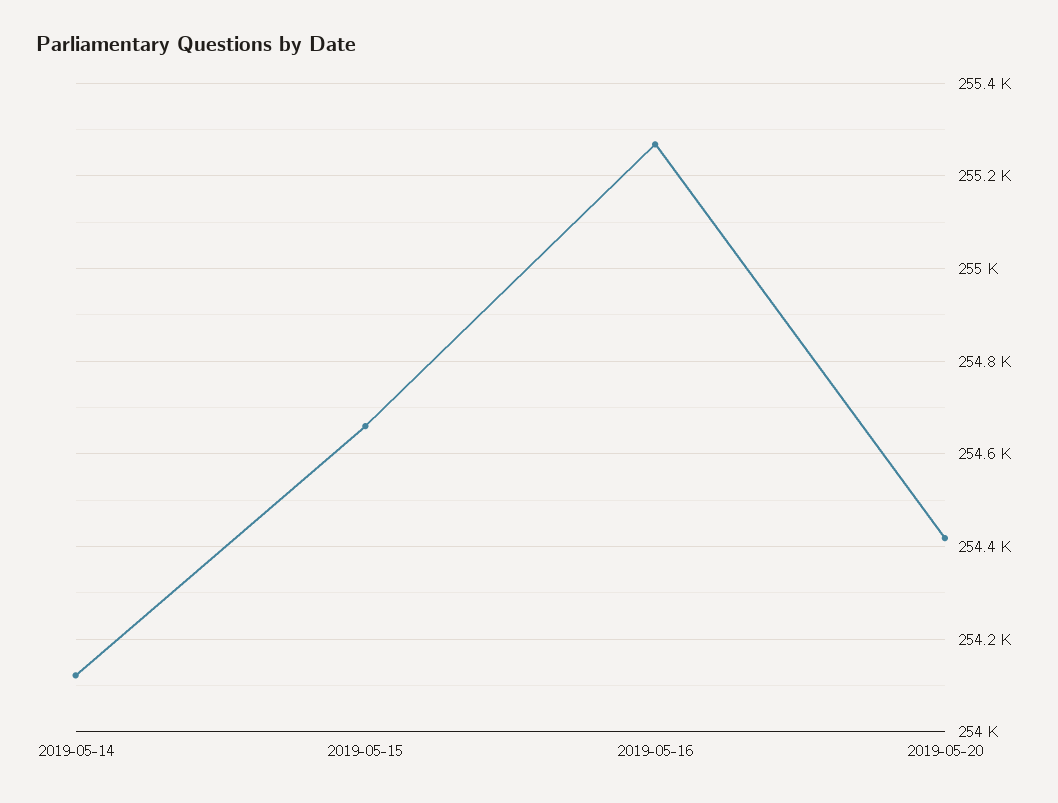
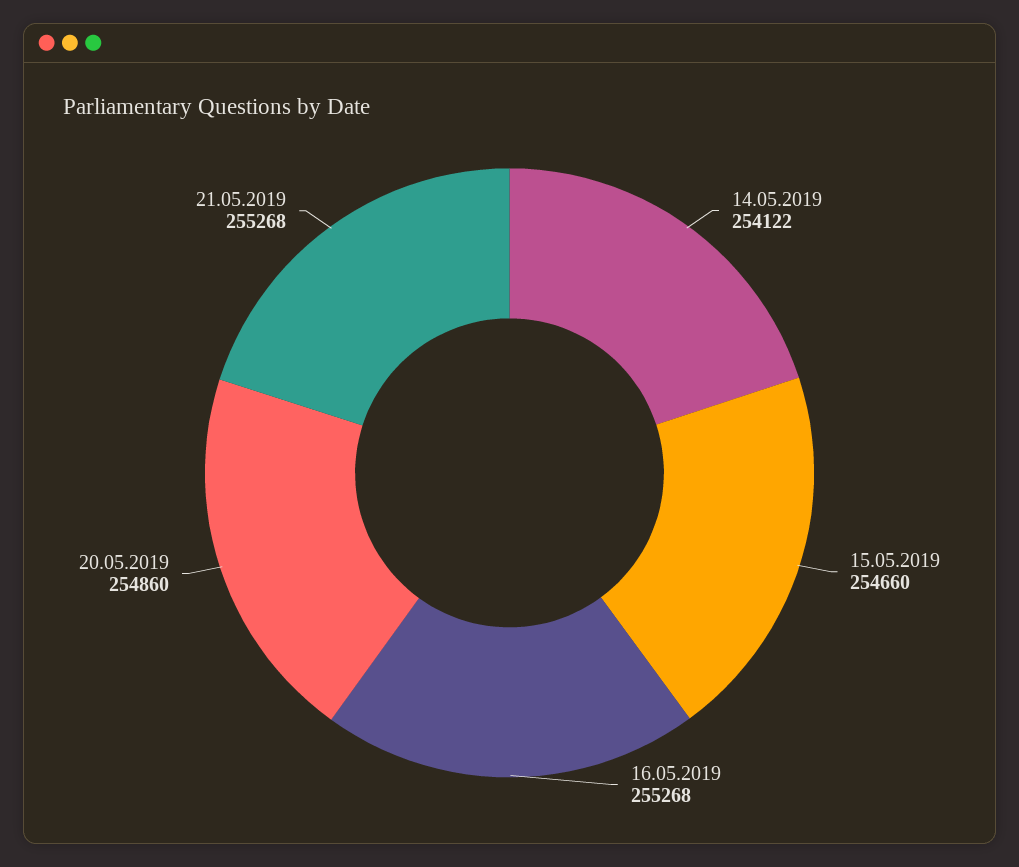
2019-05-20: 254420 -> 254860
21.05.2019: none -> 255268

